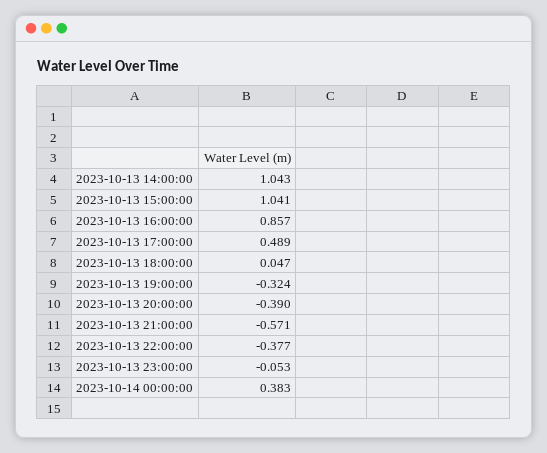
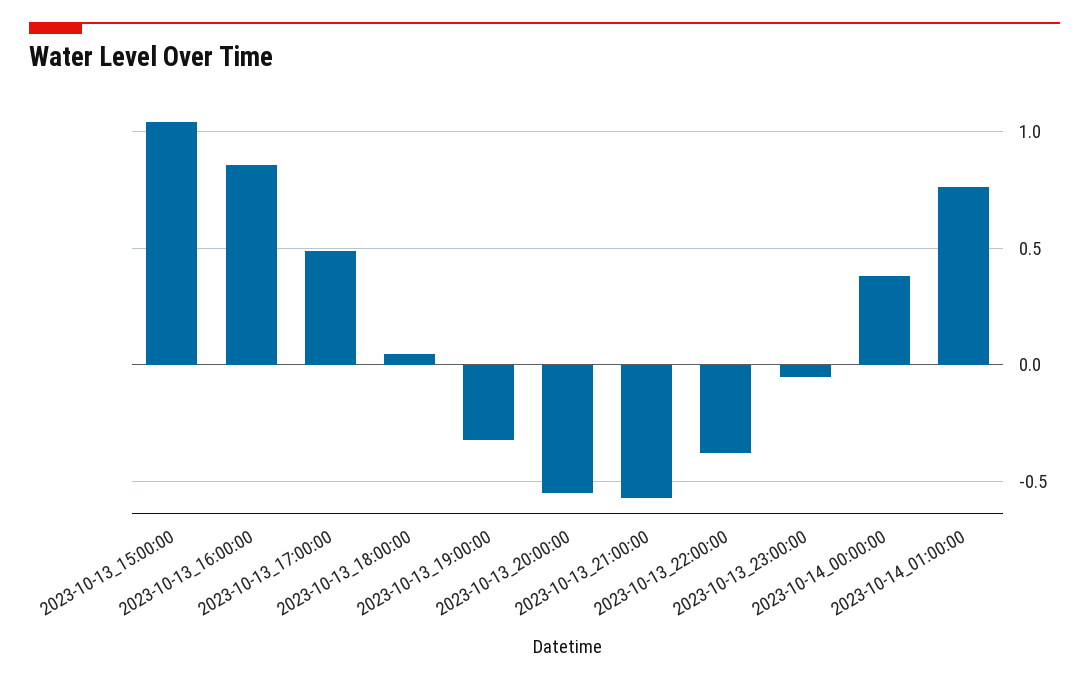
2023-10-13 14:00:00: 1.043 -> none
2023-10-13 20:00:00: -0.39 -> -0.55
2023-10-14_01:00:00: none -> 0.75

